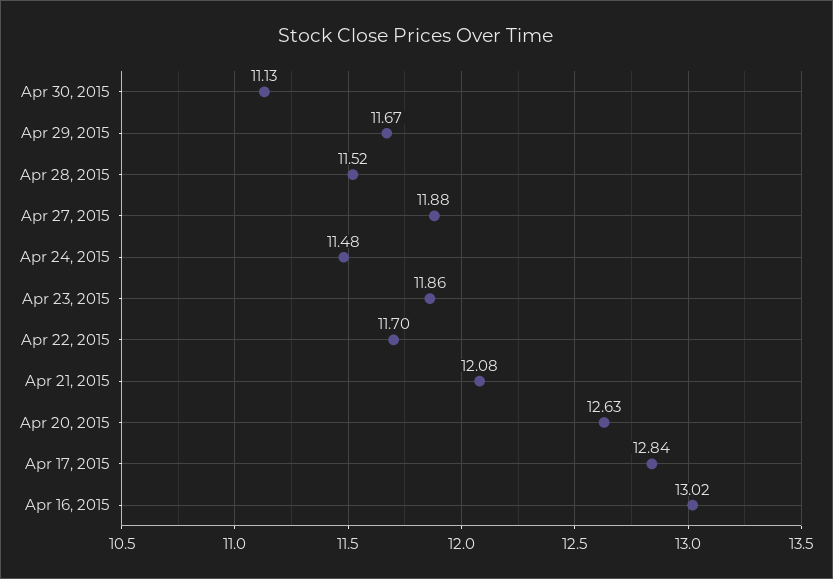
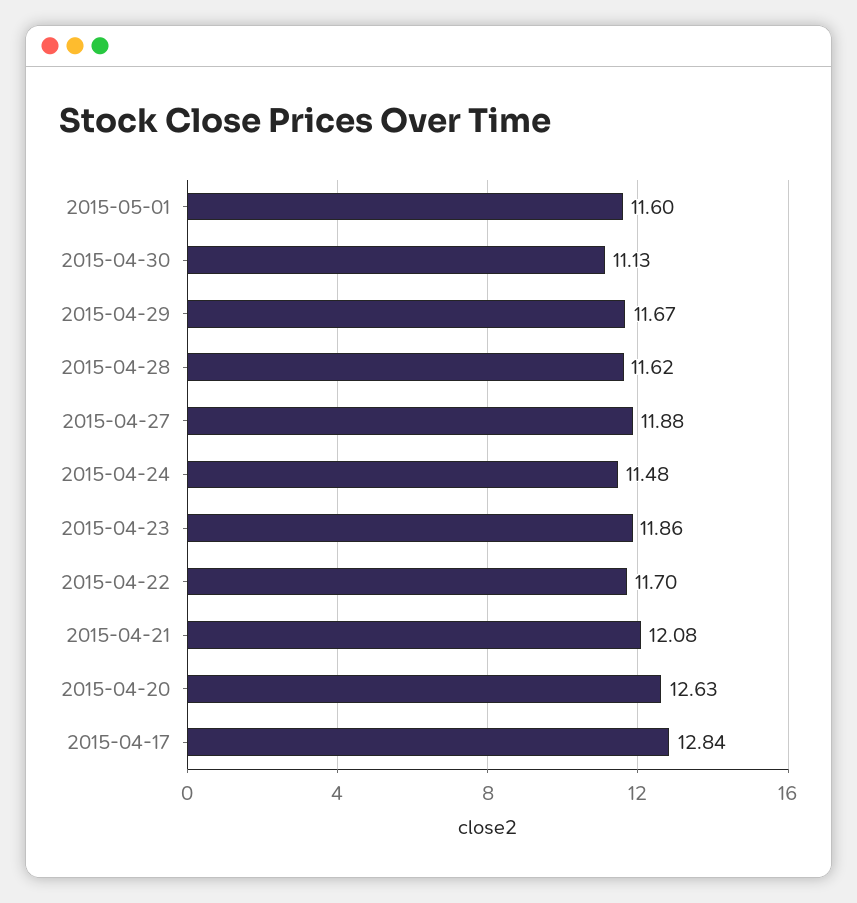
Apr 28, 2015: 11.52 -> 11.62
Apr 16, 2015: 13.02 -> none
2015-05-01: none -> 11.6

